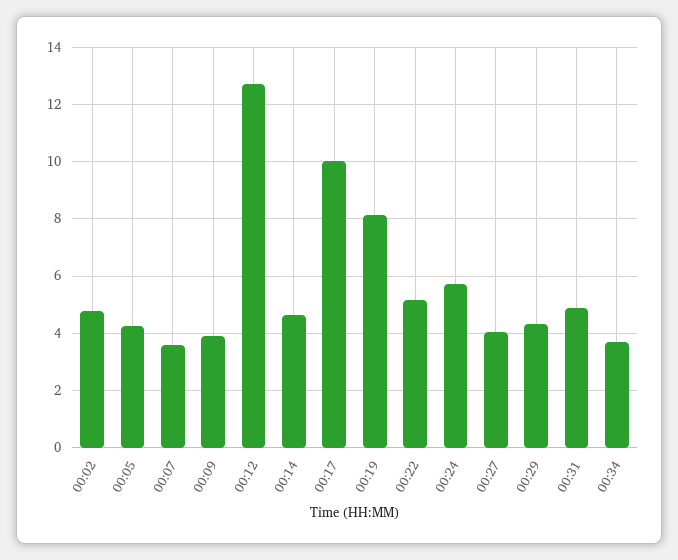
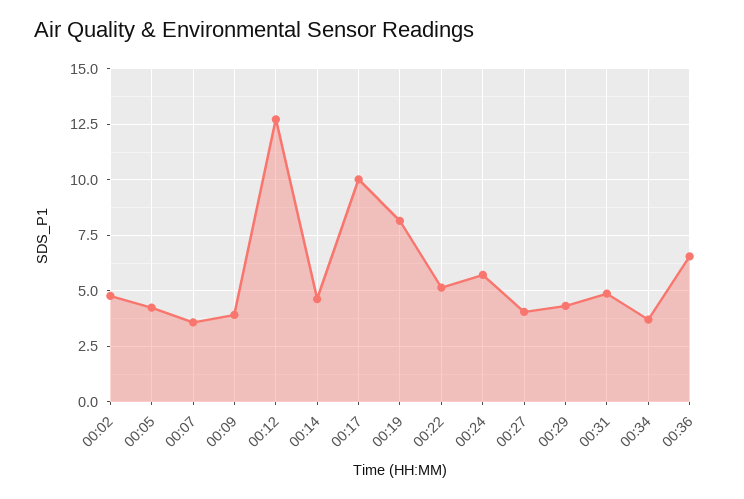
00:36: none -> 6.5

